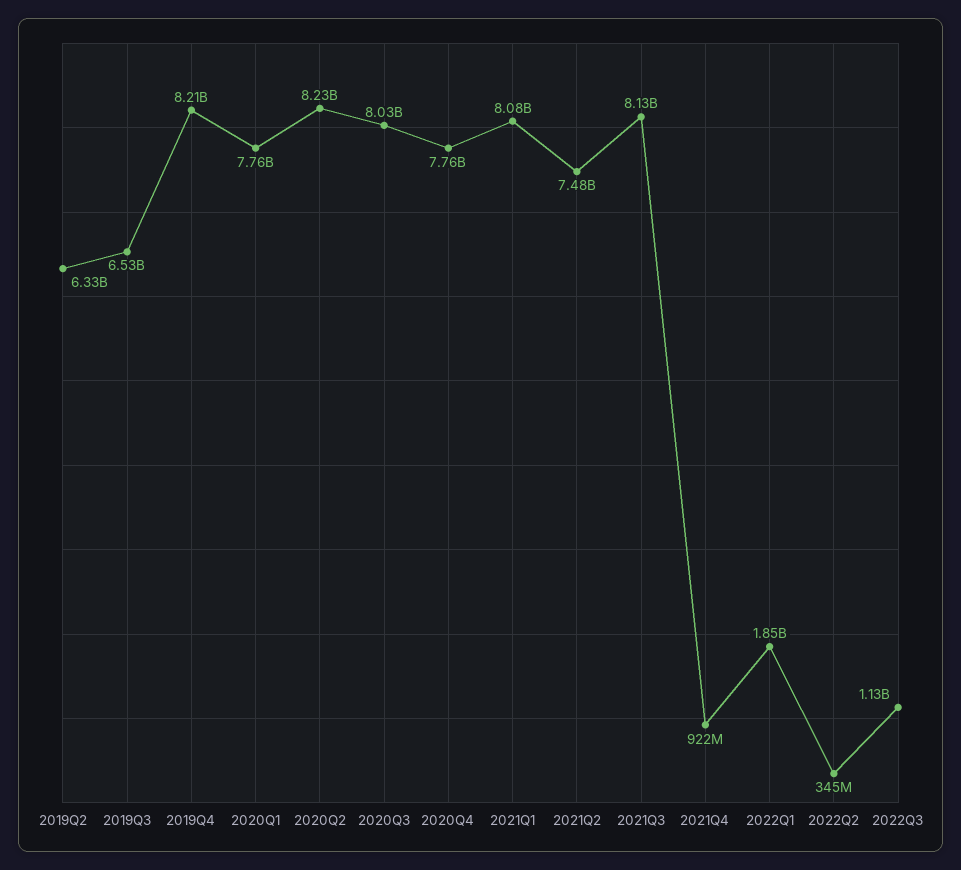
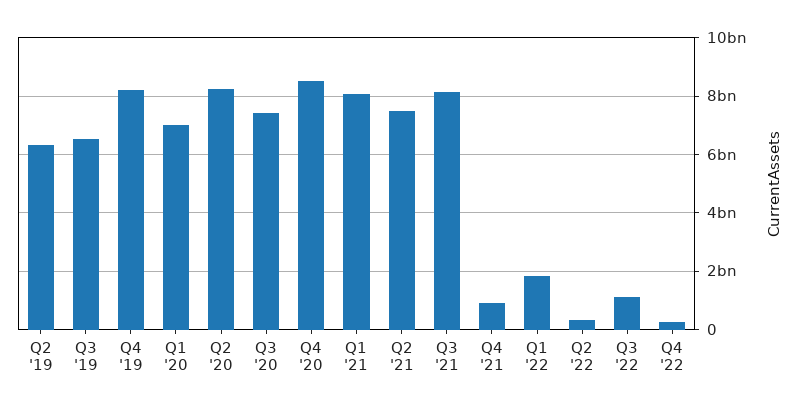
2020Q1: 7760000000 -> 7000000000
2020Q3: 8030000000 -> 7500000000
2020Q4: 7760000000 -> 8500000000
Q4 '22: none -> 250000000

